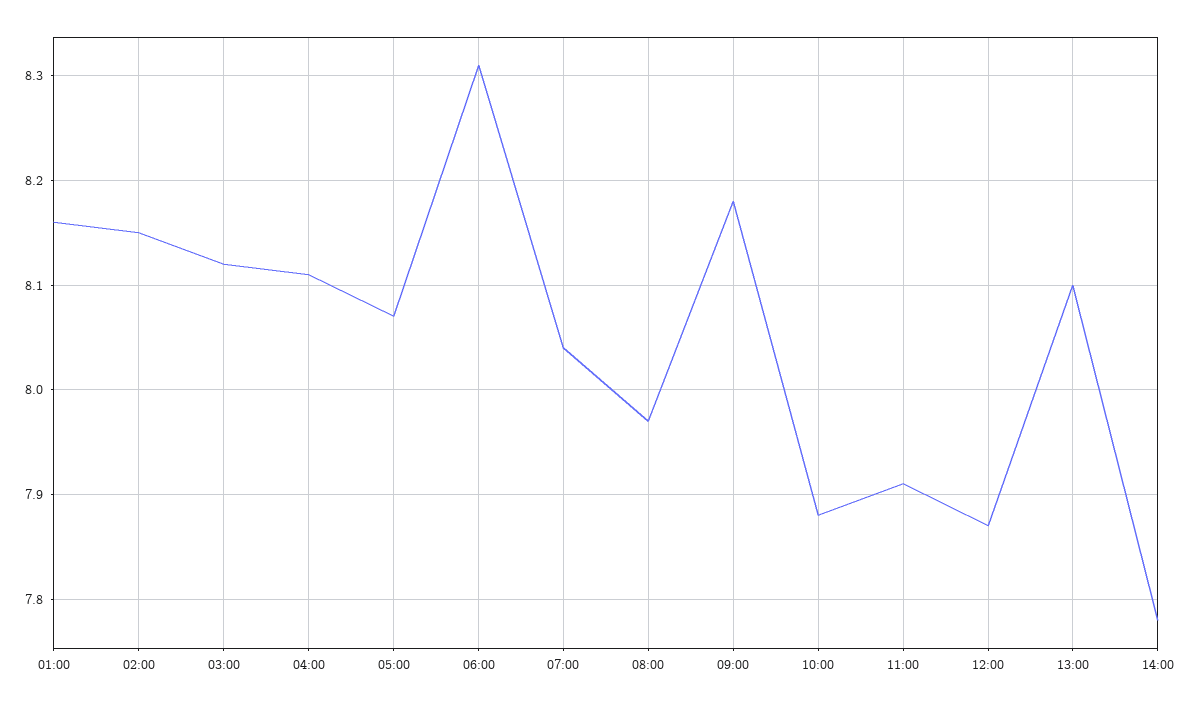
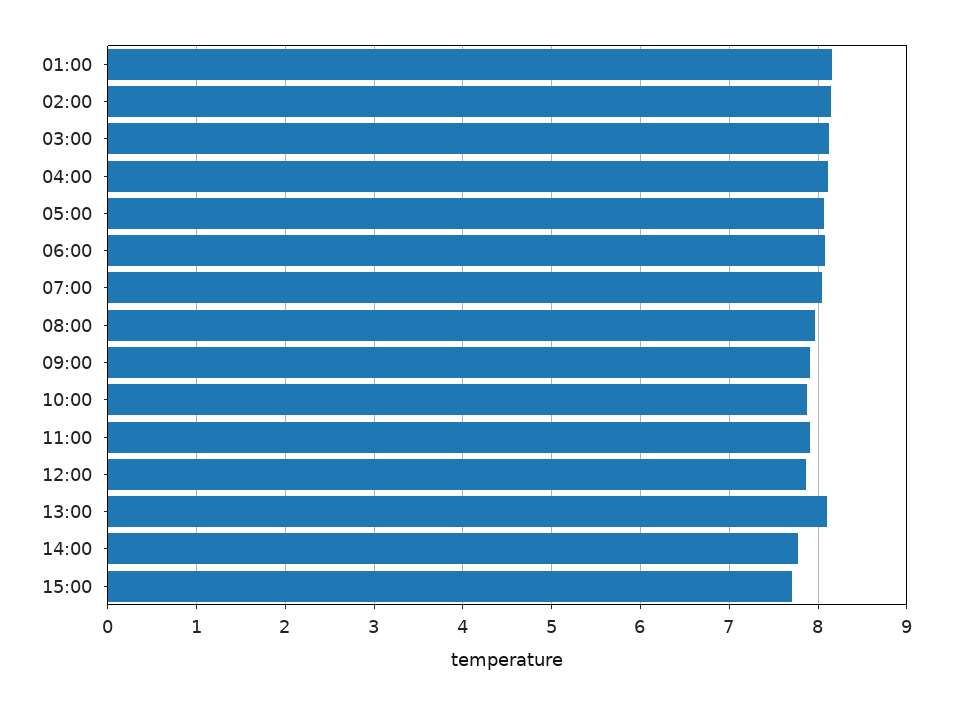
06:00: 8.31 -> 8.1
09:00: 8.18 -> 7.9
15:00: none -> 7.7

